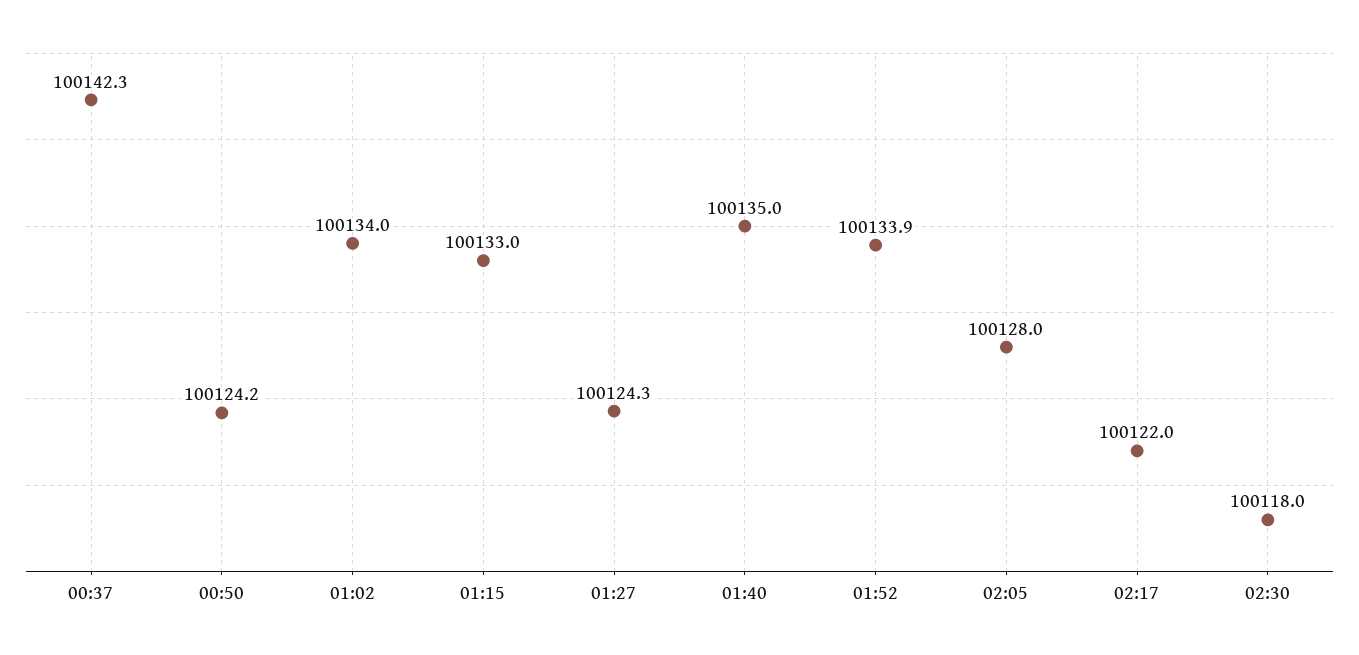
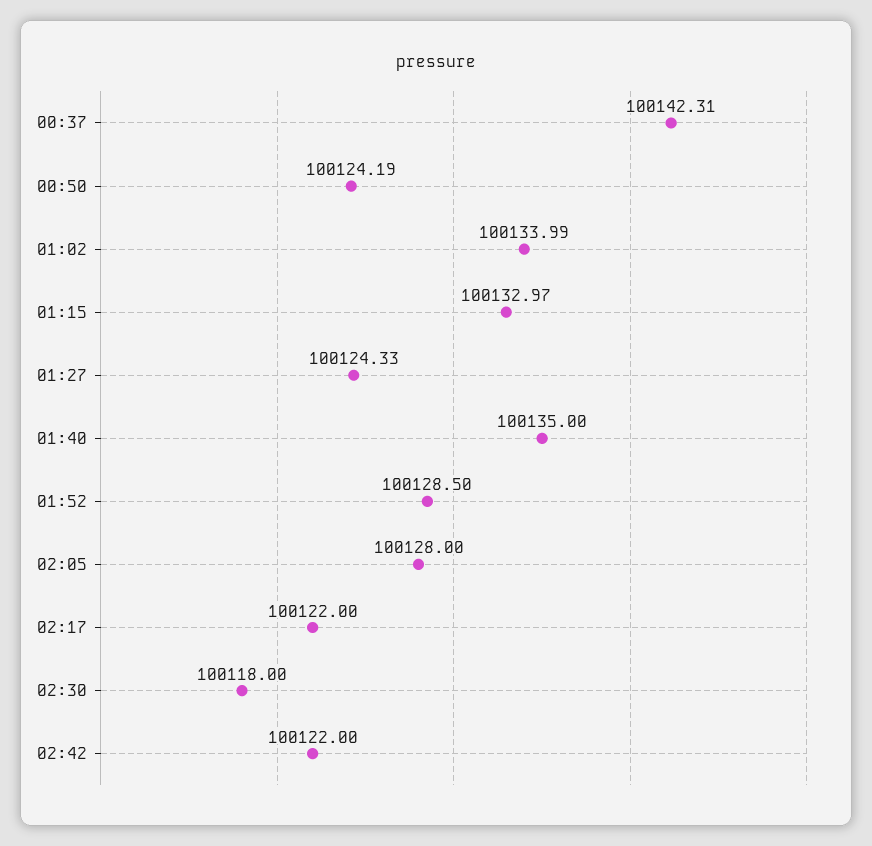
01:52: 100133.9 -> 100128.5
02:42: none -> 100122

